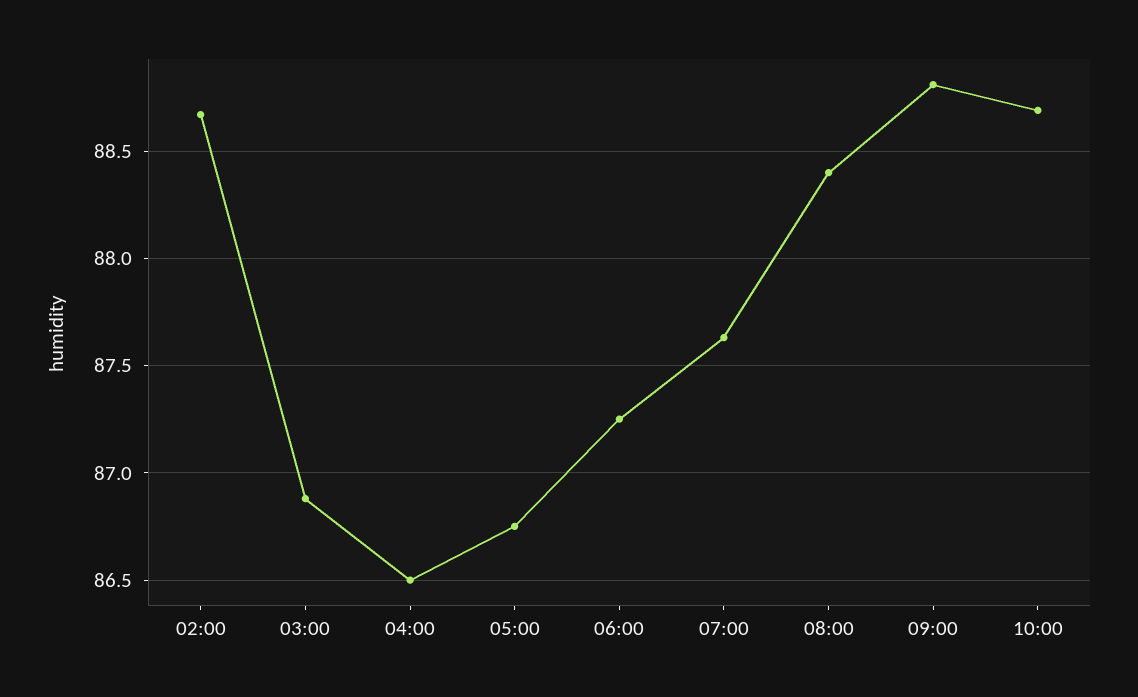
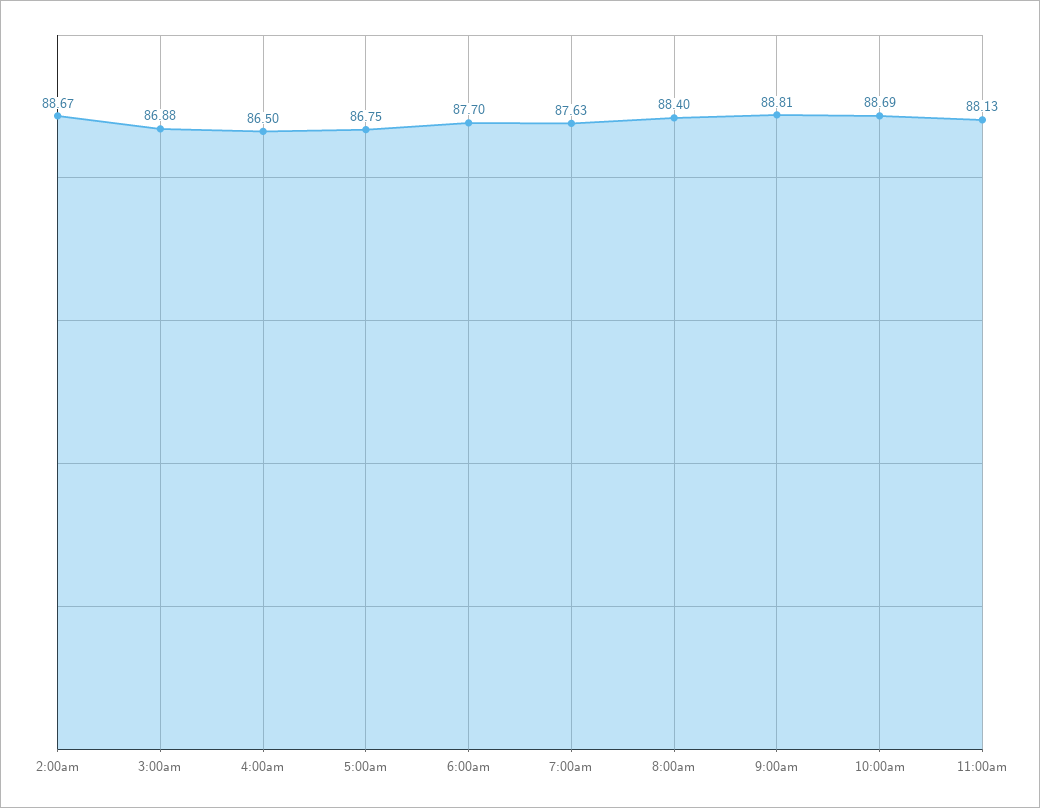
06:00: 87.25 -> 87.7
11:00am: none -> 88.13

